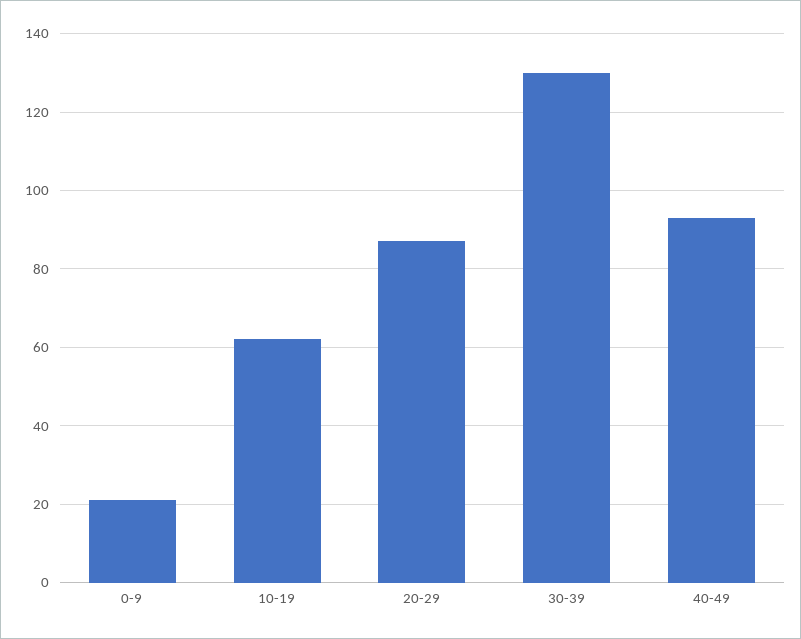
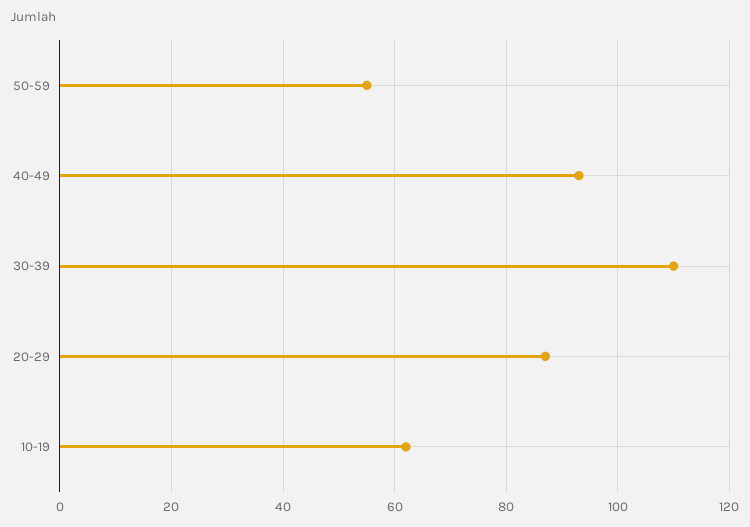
0-9: 20 -> none
30-39: 130 -> 110
50-59: none -> 55

